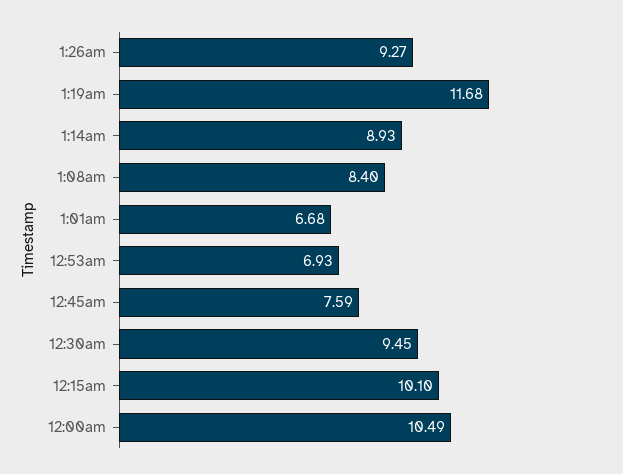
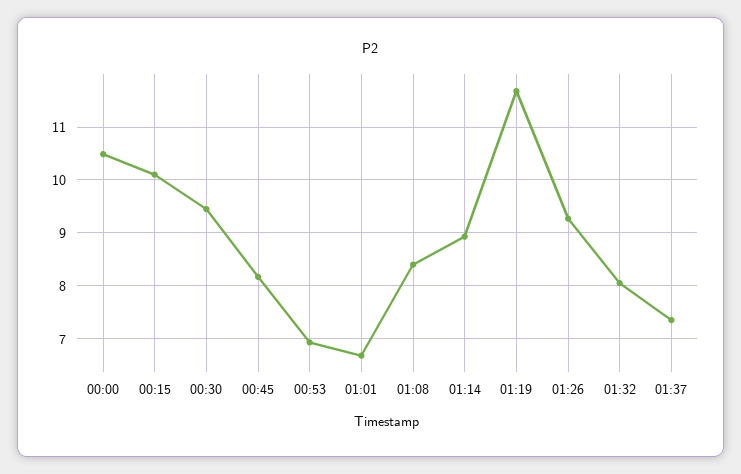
12:45am: 7.59 -> 8.2
01:32: none -> 8
01:37: none -> 7.4

